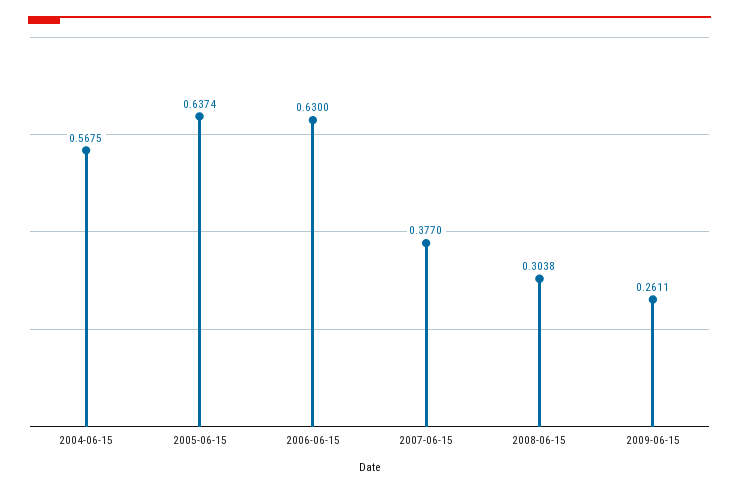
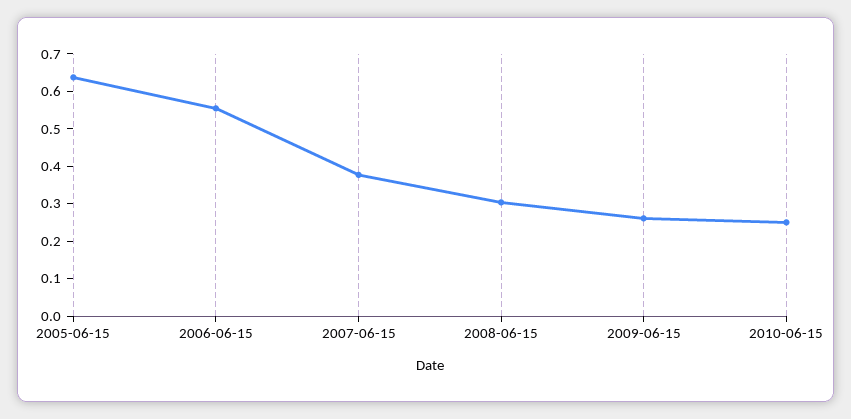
2004-06-15: 0.5675 -> none
2006-06-15: 0.63 -> 0.55
2010-06-15: none -> 0.25

